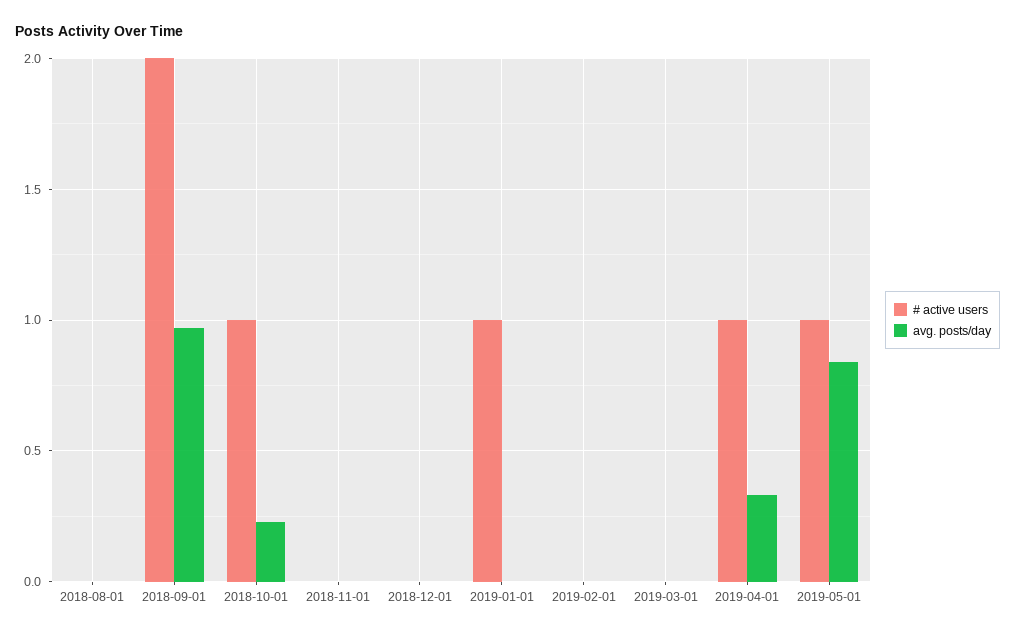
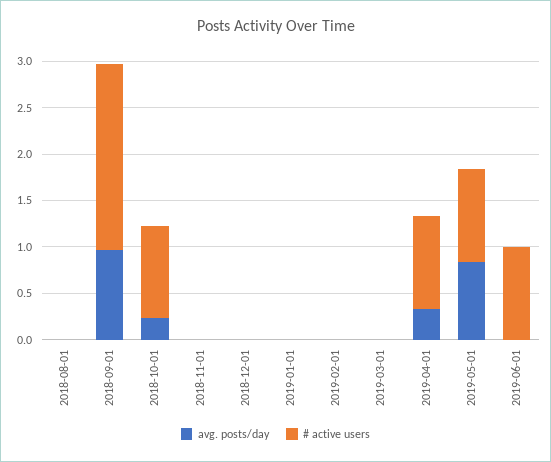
# active users, 2019-01-01: 1 -> 0
avg. posts/day, 2019-06-01: none -> 0
# active users, 2019-06-01: none -> 1

